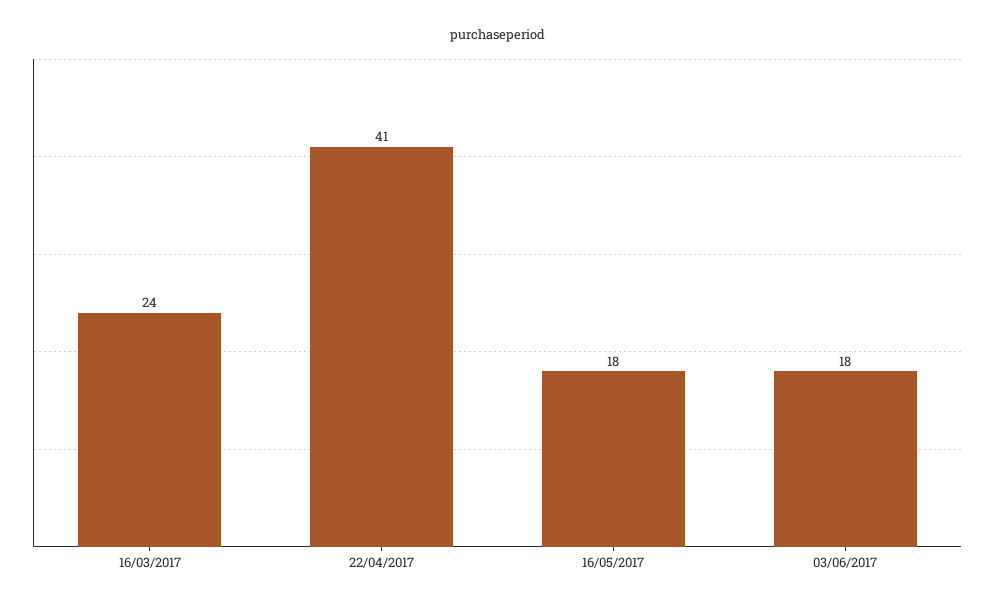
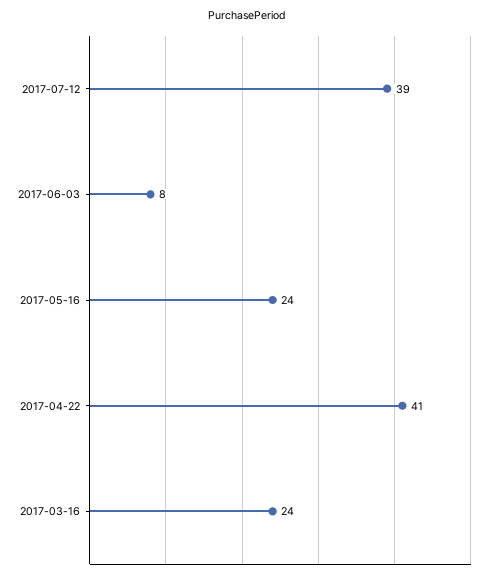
16/05/2017: 18 -> 24
03/06/2017: 18 -> 8
2017-07-12: none -> 39

